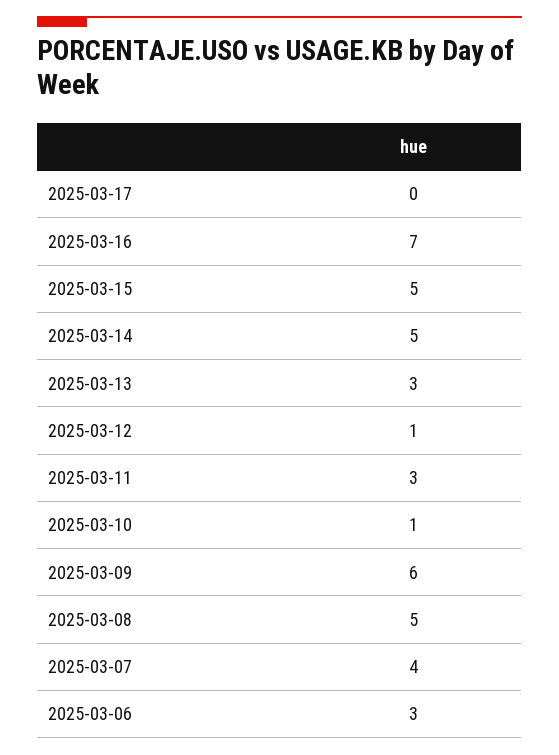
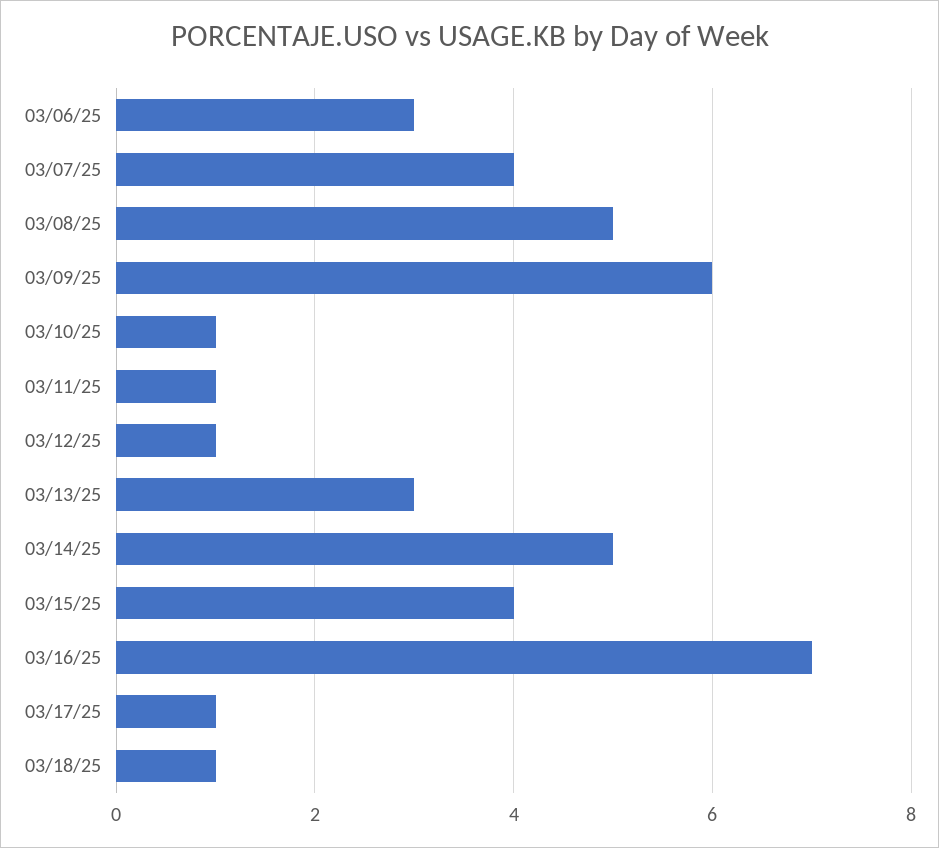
2025-03-17: 0 -> 1
2025-03-15: 5 -> 4
2025-03-11: 3 -> 1
03/18/25: none -> 1

